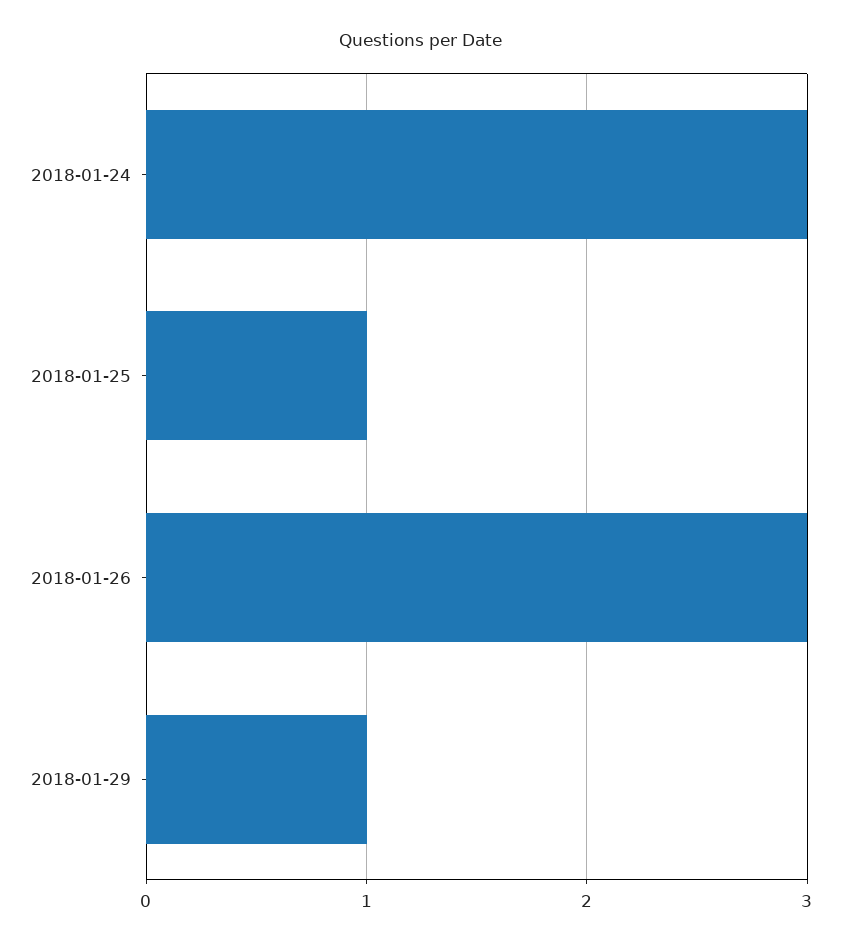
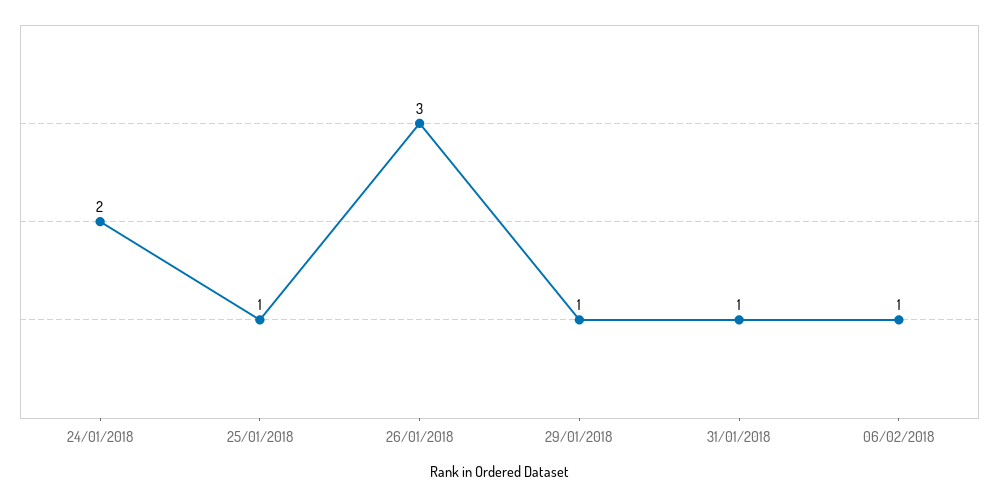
2018-01-24: 3 -> 2
31/01/2018: none -> 1
06/02/2018: none -> 1

